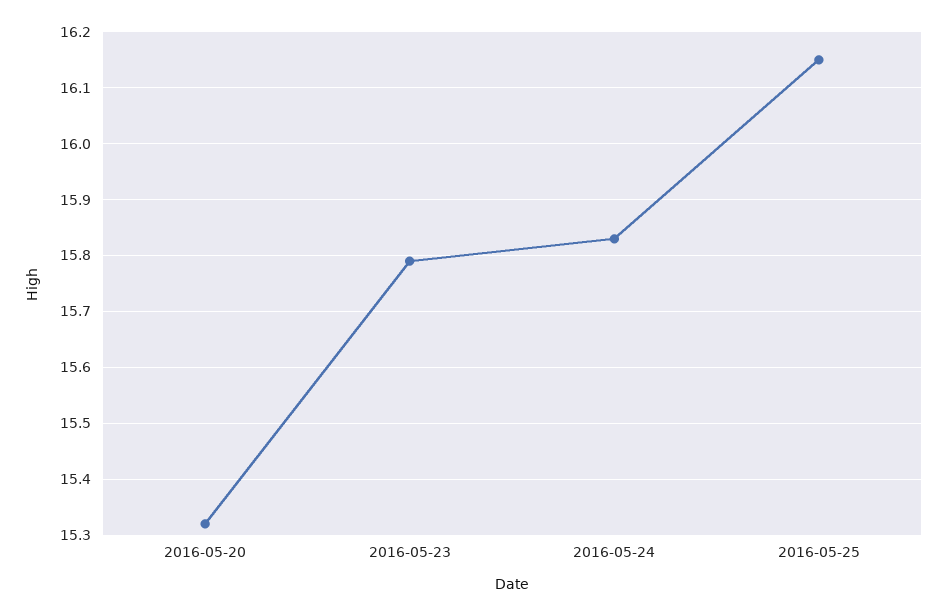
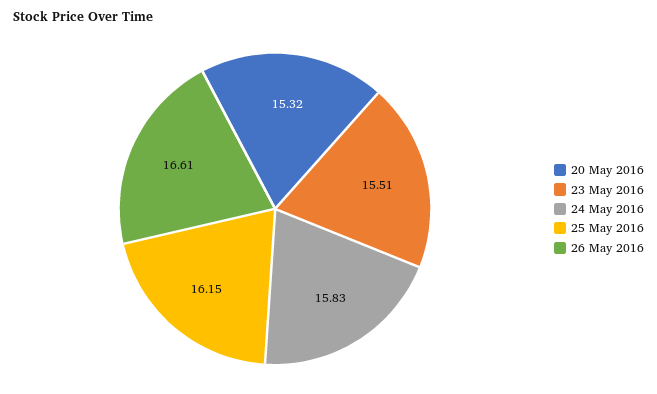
2016-05-23: 15.8 -> 15.51
26 May 2016: none -> 16.61

